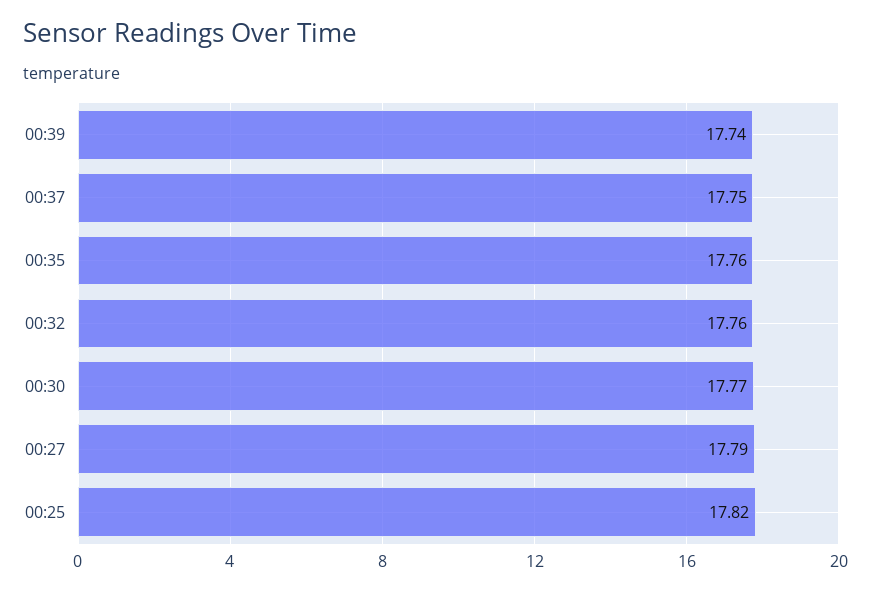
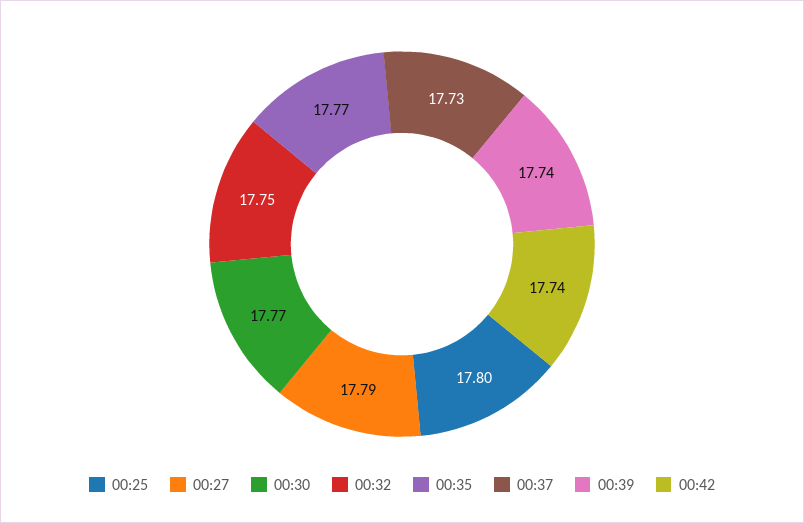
00:37: 17.75 -> 17.73
00:35: 17.76 -> 17.77
00:32: 17.76 -> 17.75
00:25: 17.82 -> 17.8
00:42: none -> 17.74

